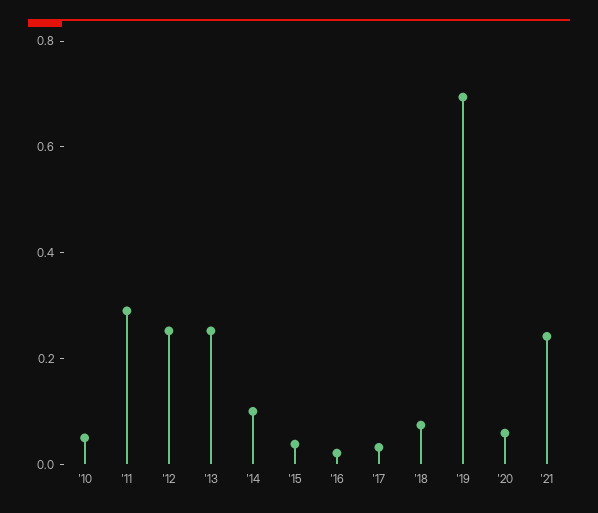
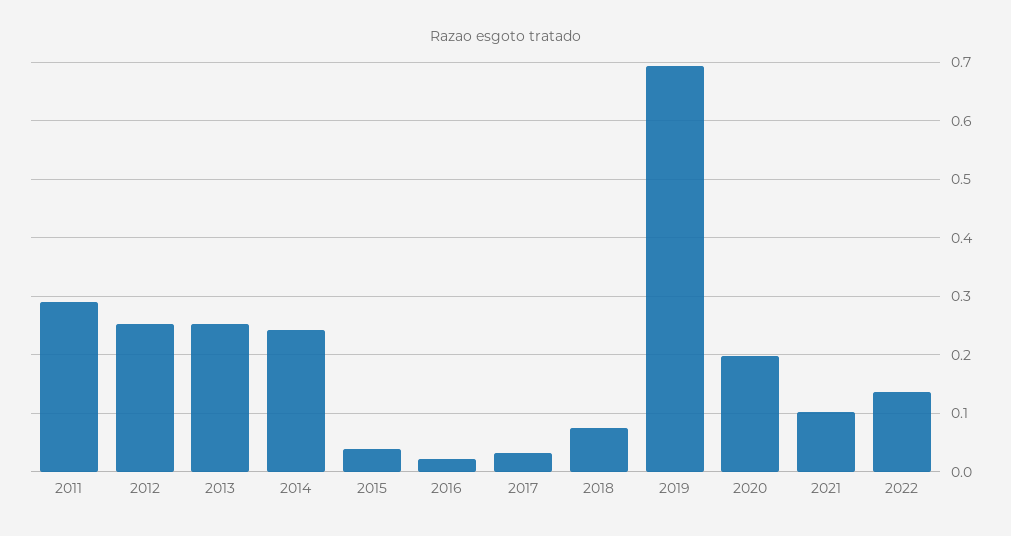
'10: 0.05 -> none
'14: 0.1 -> 0.24
'20: 0.05 -> 0.2
'21: 0.25 -> 0.1
2022: none -> 0.14

